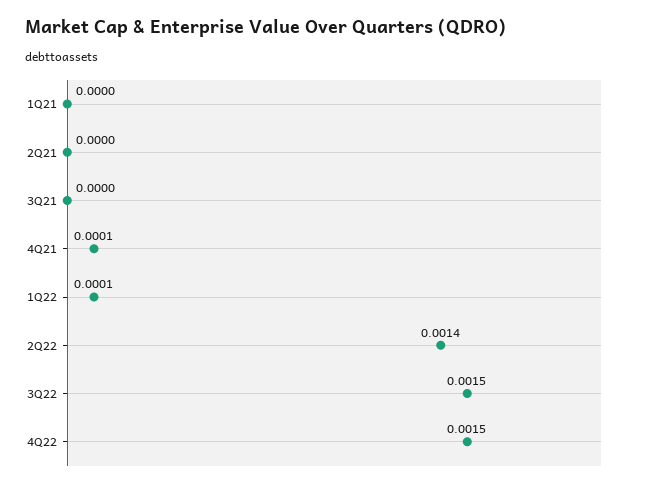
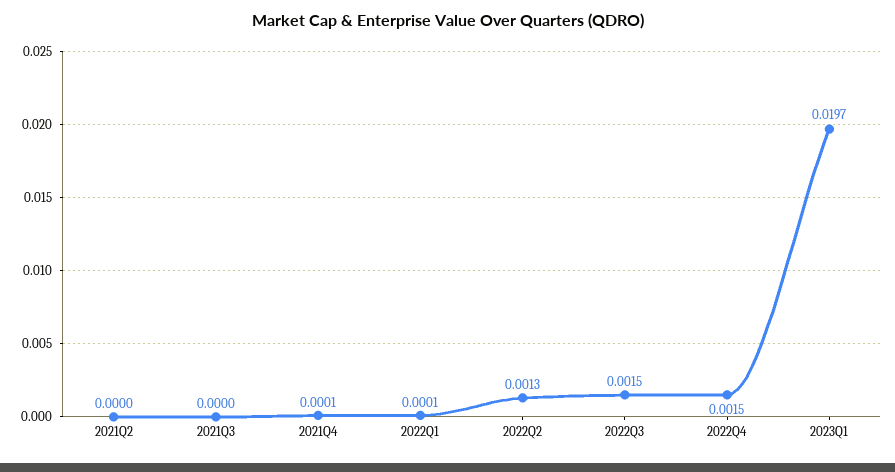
1Q21: 0 -> none
2Q22: 0.0014 -> 0.0013
2023Q1: none -> 0.0197

